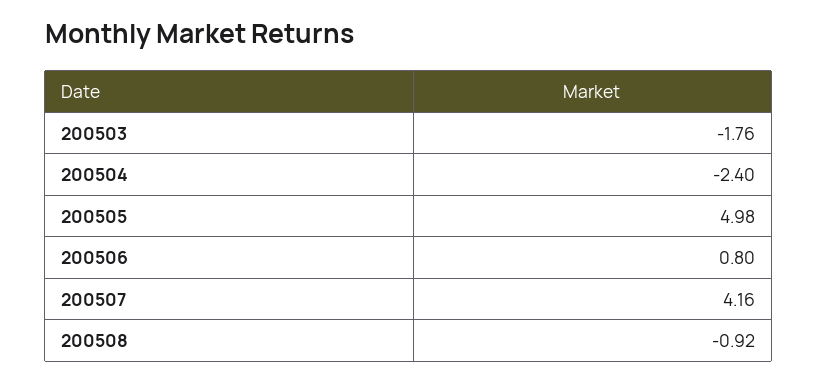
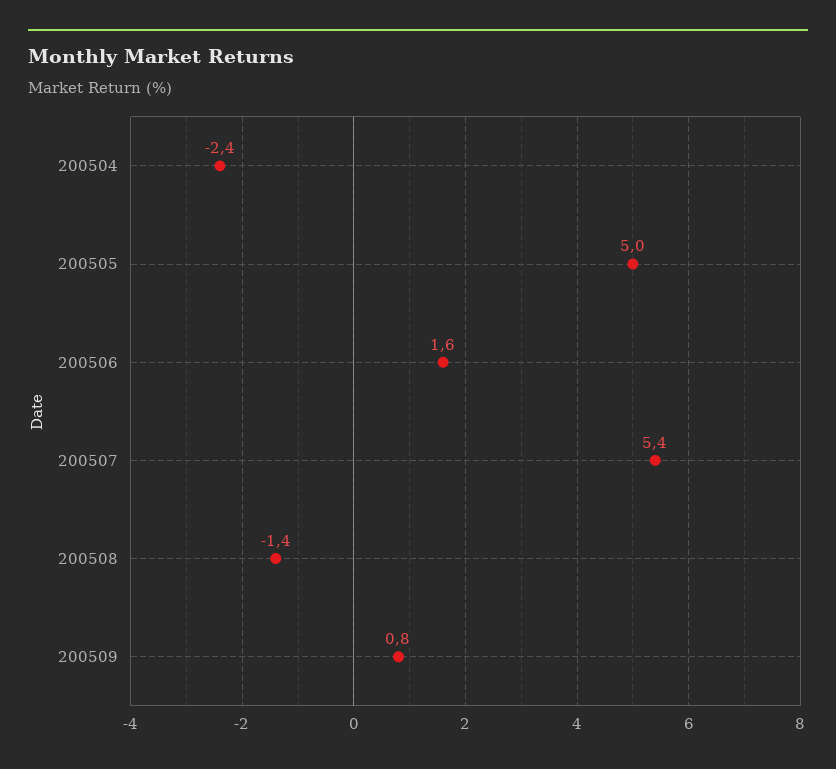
200503: -1.76 -> none
200506: 0.8 -> 1.6
200507: 4.16 -> 5.4
200508: -0.92 -> -1.4
200509: none -> 0.8

